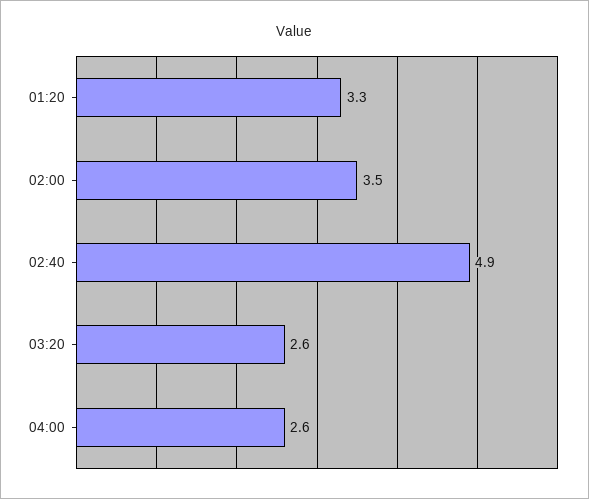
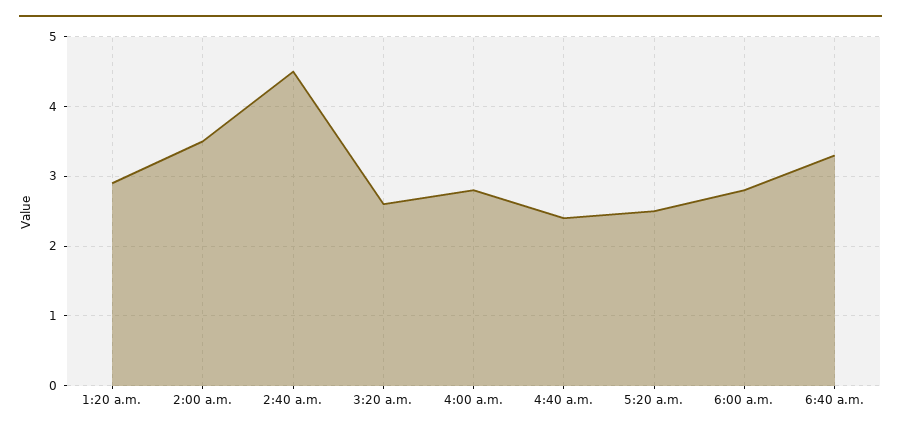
01:20: 3.3 -> 2.9
02:40: 4.9 -> 4.5
04:00: 2.6 -> 2.8
4:40 a.m.: none -> 2.4
5:20 a.m.: none -> 2.5
6:00 a.m.: none -> 2.8
6:40 a.m.: none -> 3.3

